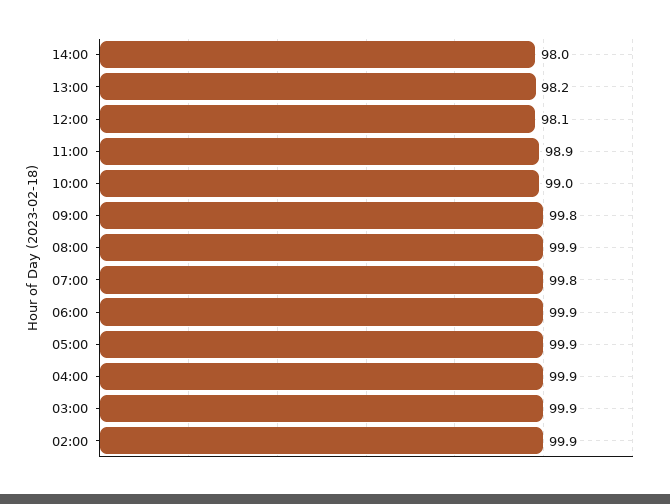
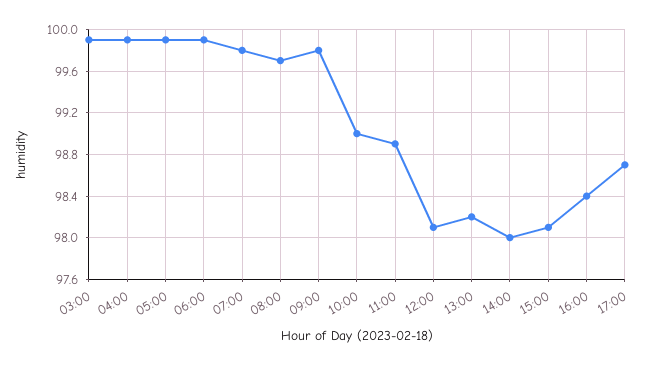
08:00: 99.9 -> 99.7
02:00: 99.9 -> none
15:00: none -> 98.1
16:00: none -> 98.4
17:00: none -> 98.7

